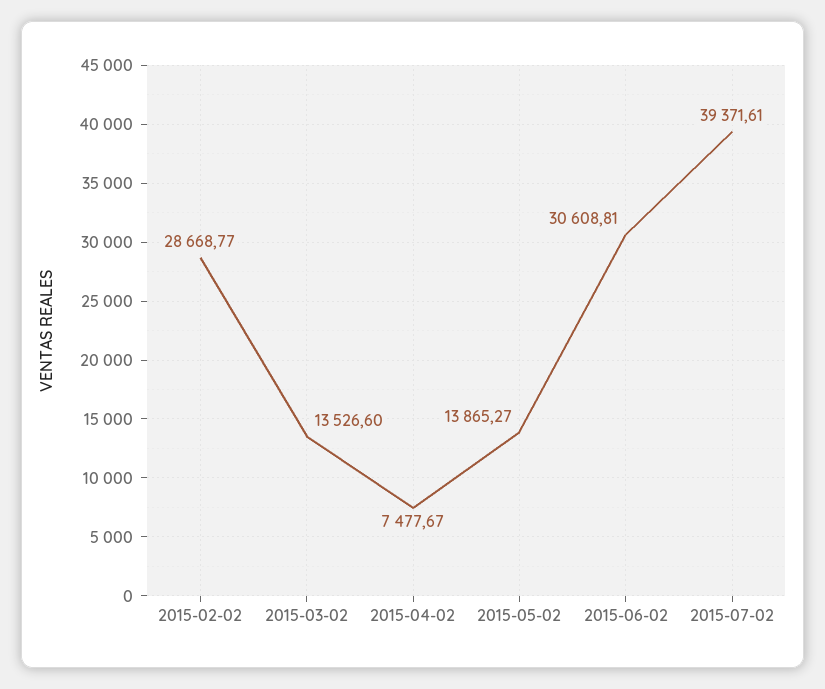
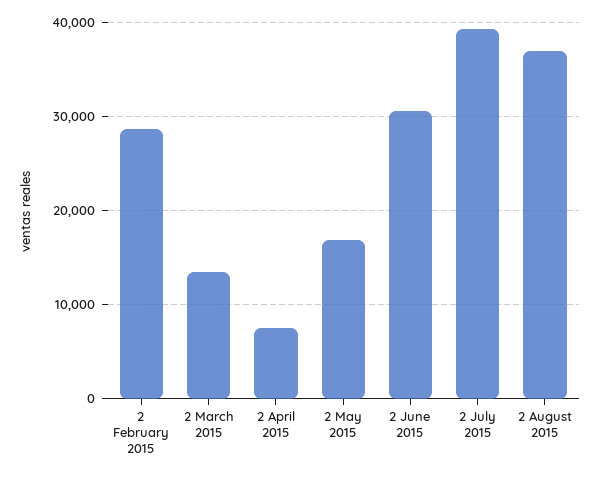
2015-05-02: 13865.27 -> 17000
2 August 2015: none -> 37000

